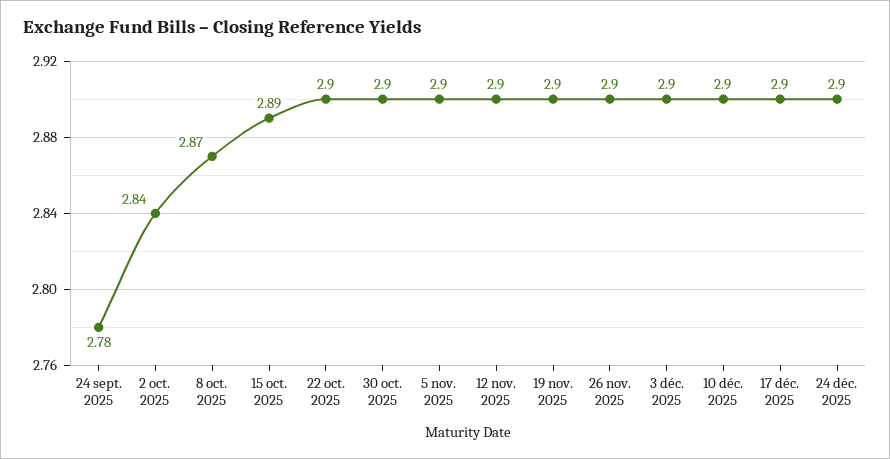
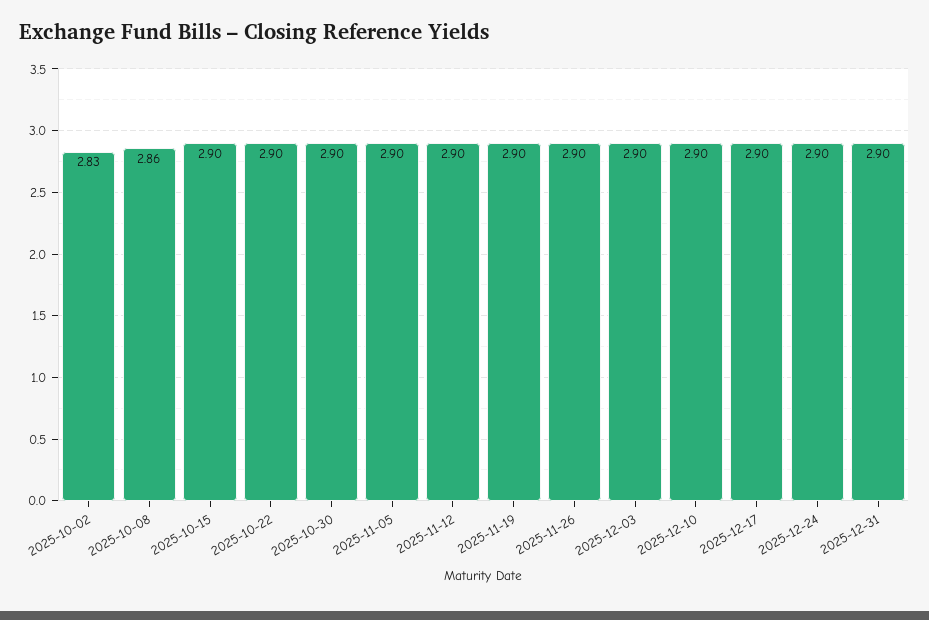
24 sept. 2025: 2.78 -> none
2 oct. 2025: 2.84 -> 2.83
8 oct. 2025: 2.87 -> 2.86
15 oct. 2025: 2.89 -> 2.9
2025-12-31: none -> 2.9

